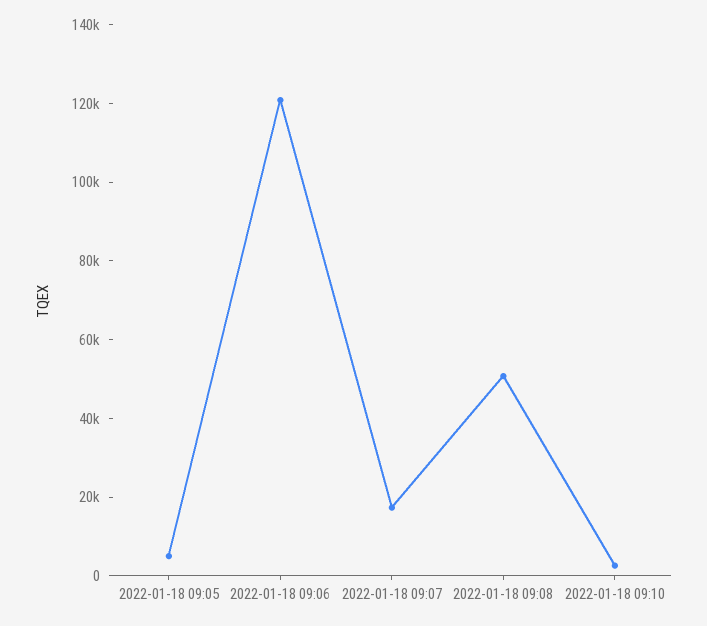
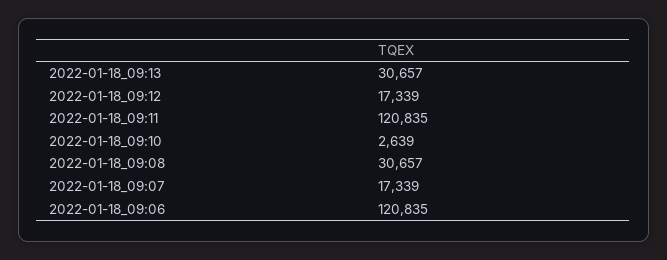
2022-01-18 09:05: 5000 -> none
2022-01-18 09:08: 50000 -> 30657
2022-01-18_09:13: none -> 30657
2022-01-18_09:12: none -> 17339
2022-01-18_09:11: none -> 120835

